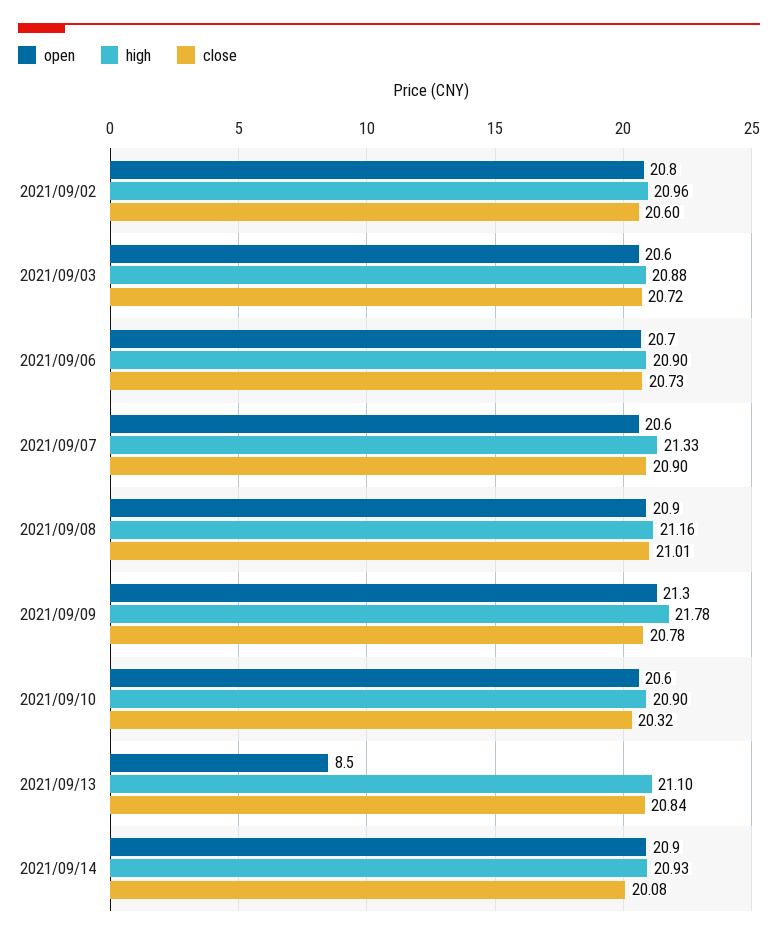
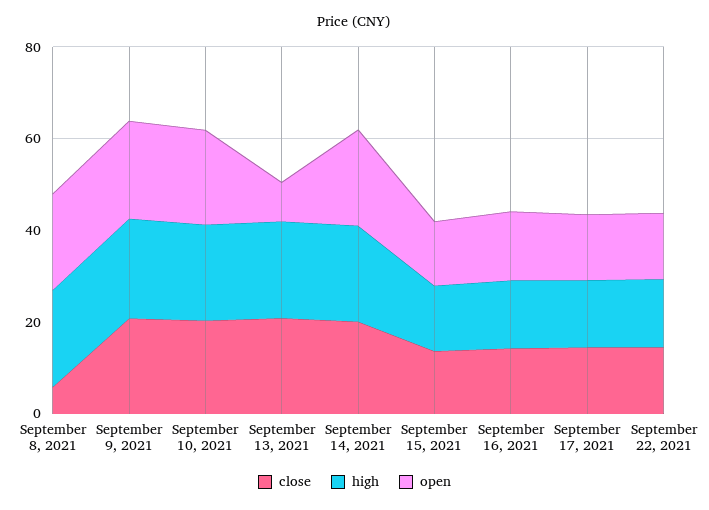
open, 2021/09/02: 20.8 -> none
high, 2021/09/02: 20.96 -> none
close, 2021/09/02: 20.6 -> none
open, 2021/09/03: 20.6 -> none
high, 2021/09/03: 20.88 -> none
close, 2021/09/03: 20.72 -> none
open, 2021/09/06: 20.7 -> none
high, 2021/09/06: 20.9 -> none
close, 2021/09/06: 20.73 -> none
open, 2021/09/07: 20.6 -> none
high, 2021/09/07: 21.33 -> none
close, 2021/09/07: 20.9 -> none
close, 2021/09/08: 21.01 -> 5
close, September 15, 2021: none -> 15
high, September 15, 2021: none -> 15
open, September 15, 2021: none -> 15
close, September 16, 2021: none -> 15
high, September 16, 2021: none -> 15
open, September 16, 2021: none -> 15
close, September 17, 2021: none -> 15
high, September 17, 2021: none -> 15
open, September 17, 2021: none -> 15
close, September 22, 2021: none -> 15
high, September 22, 2021: none -> 15
open, September 22, 2021: none -> 15

